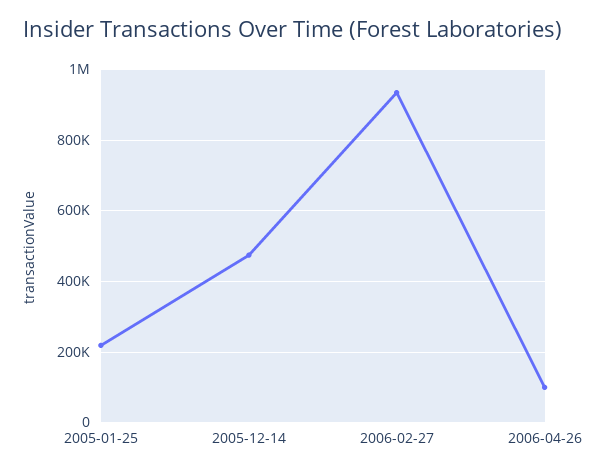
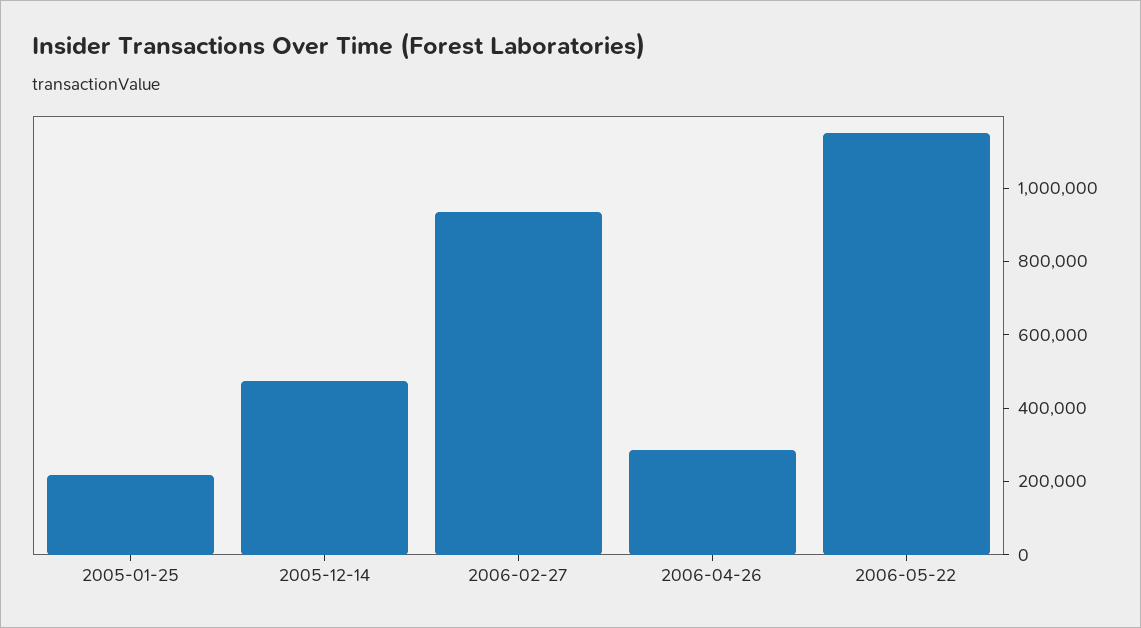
2006-04-26: 100000 -> 300000
2006-05-22: none -> 1150000

